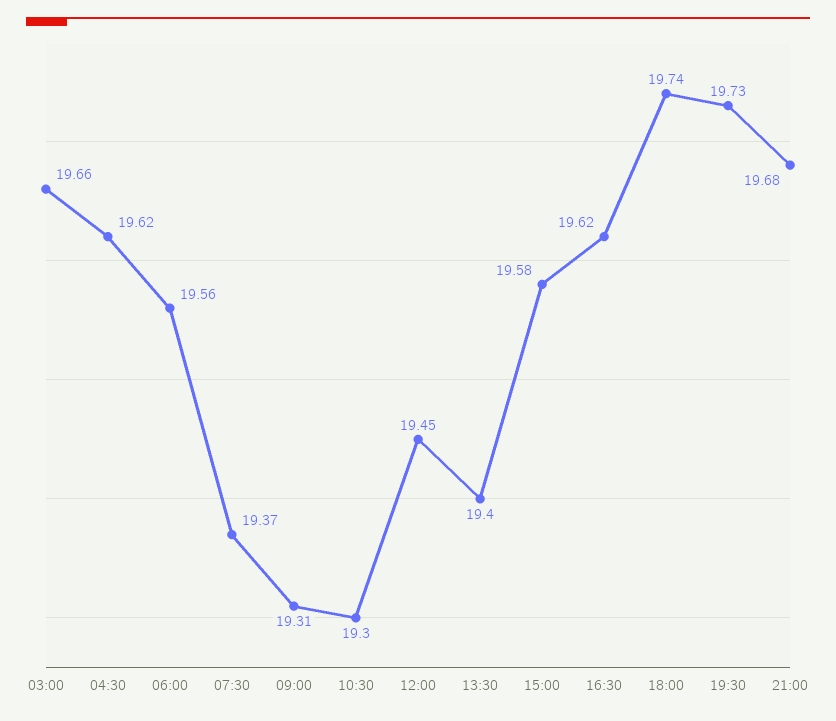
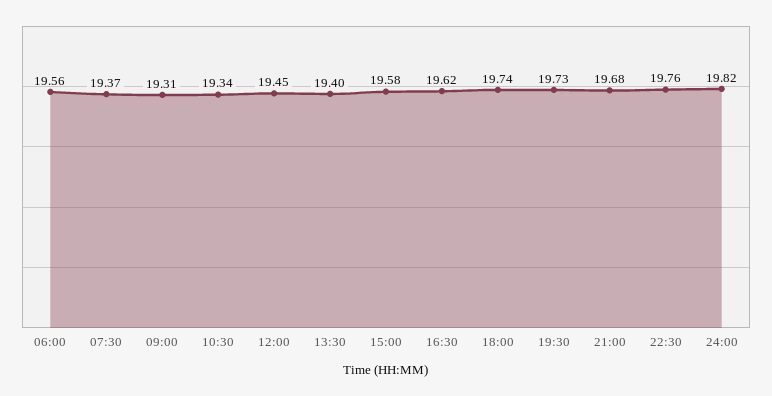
03:00: 19.66 -> none
04:30: 19.62 -> none
10:30: 19.3 -> 19.34
22:30: none -> 19.76
24:00: none -> 19.82

